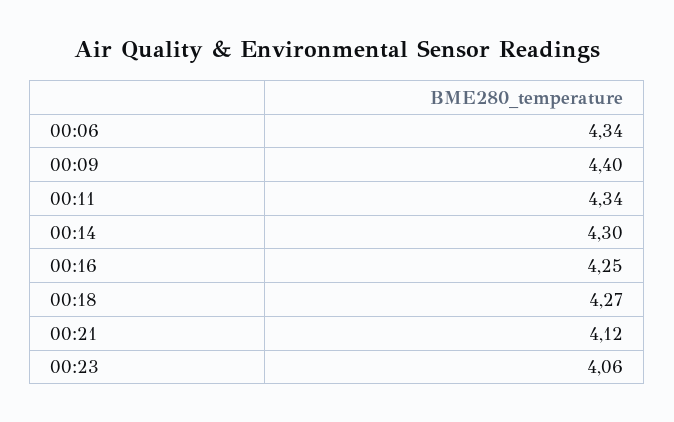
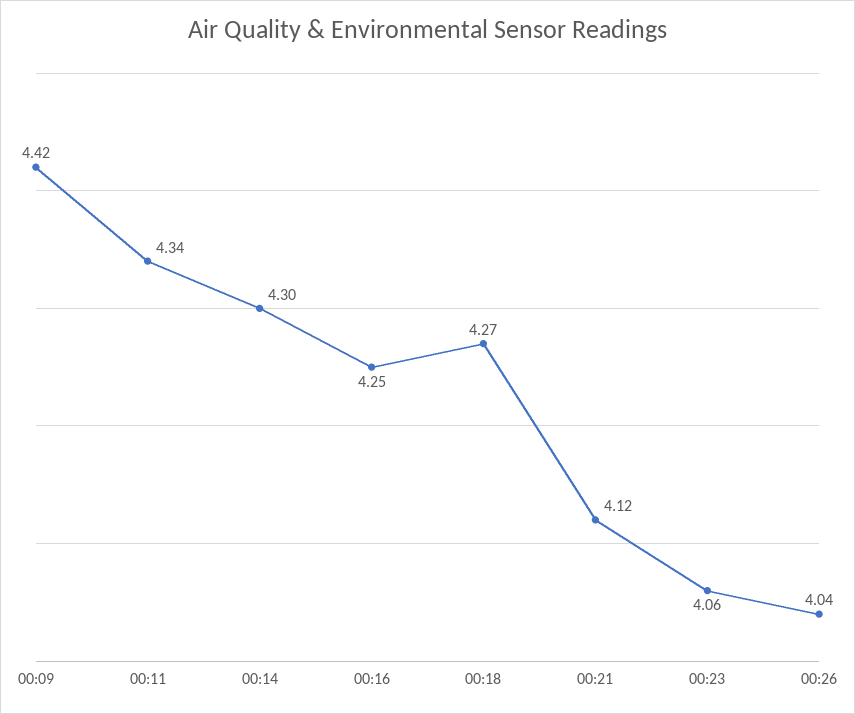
00:06: 4.34 -> none
00:09: 4.4 -> 4.42
00:26: none -> 4.04

